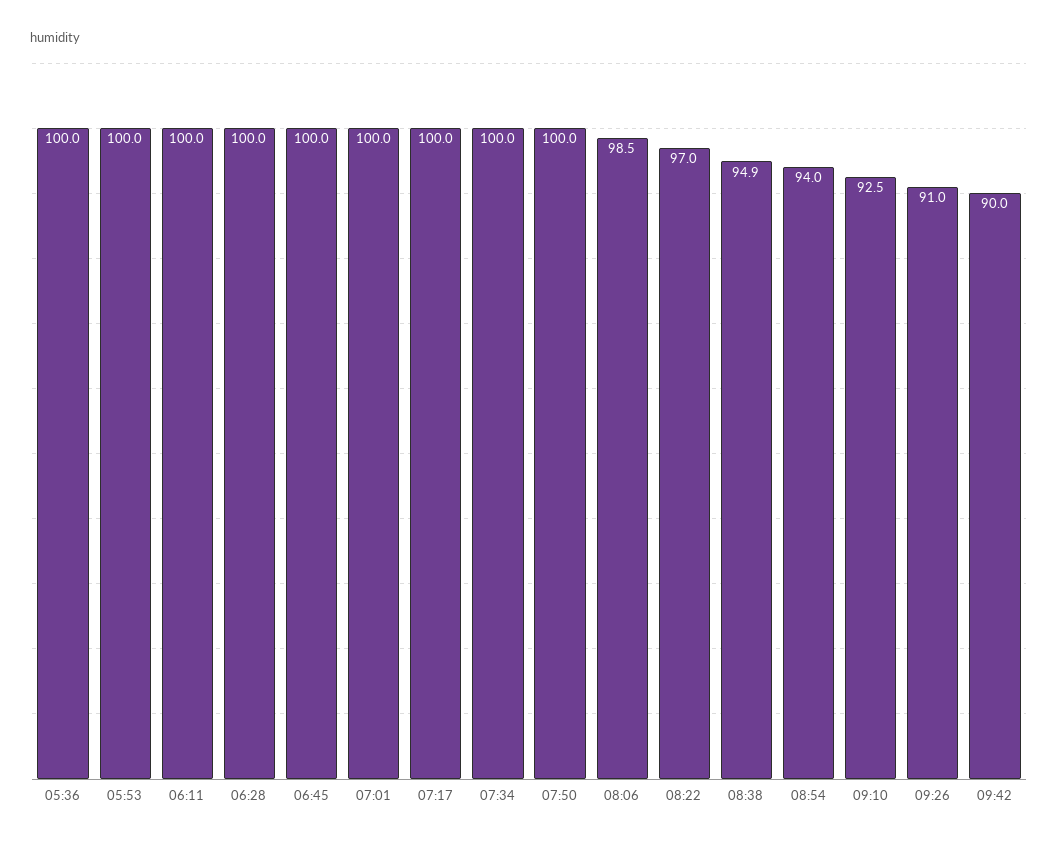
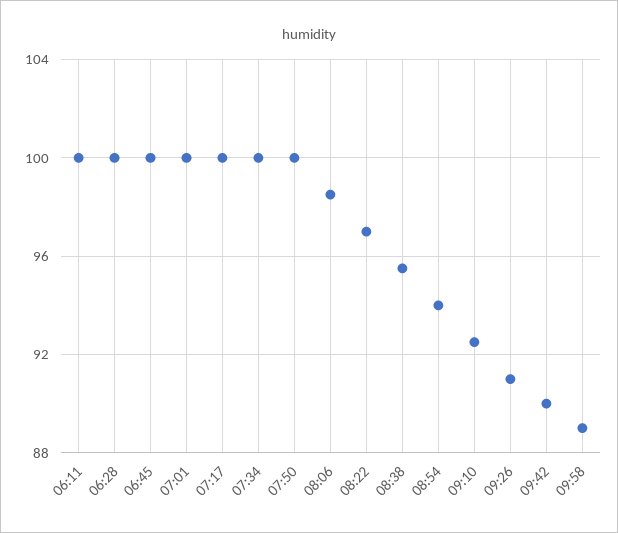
05:36: 100 -> none
05:53: 100 -> none
08:38: 94.9 -> 95.5
09:58: none -> 89

